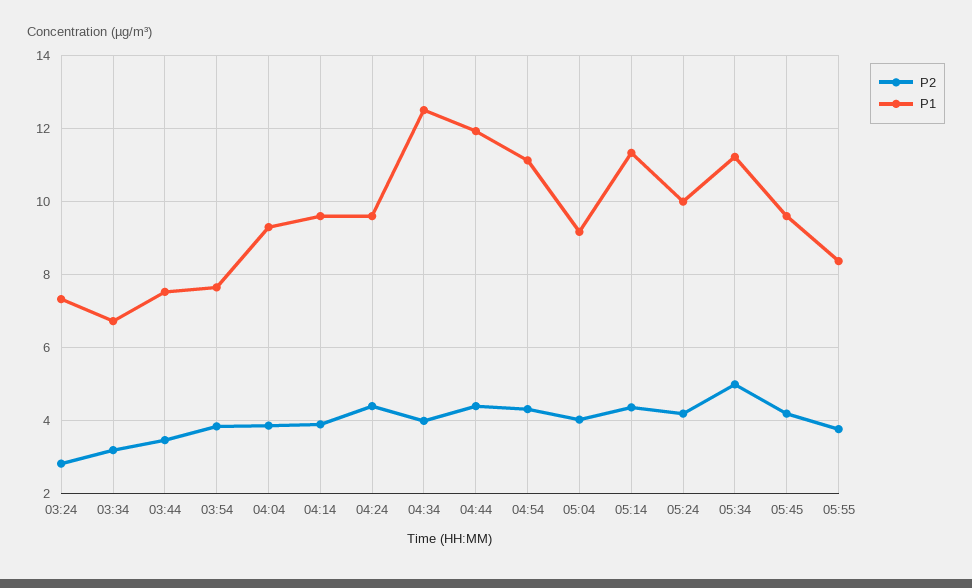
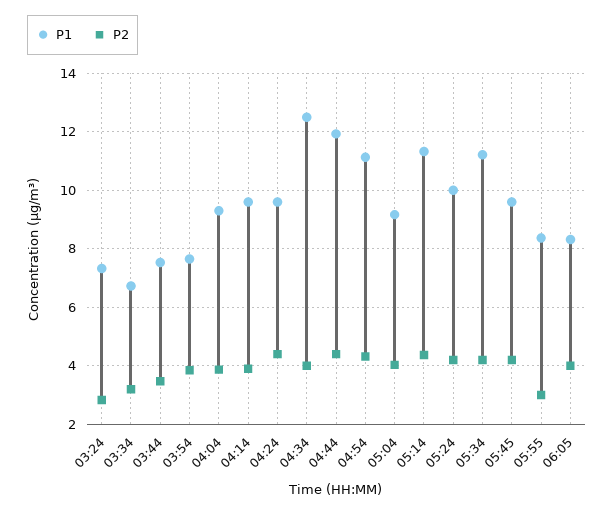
P2, 05:34: 5 -> 4.25
P2, 05:55: 3.8 -> 3
P1, 06:05: none -> 8.25
P2, 06:05: none -> 4

